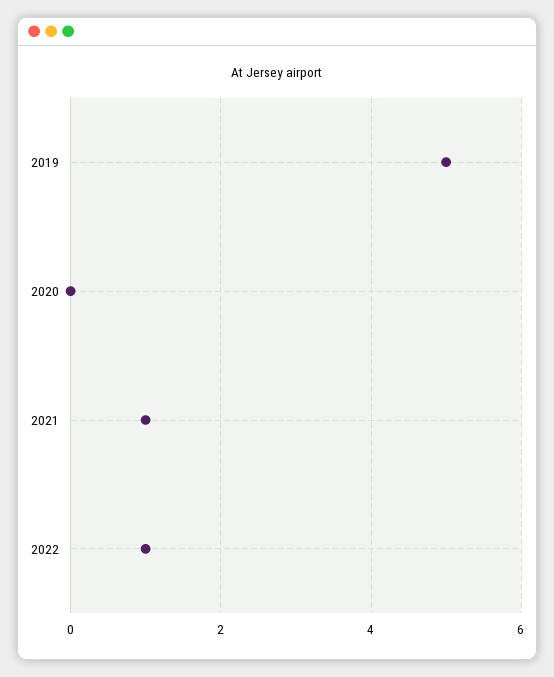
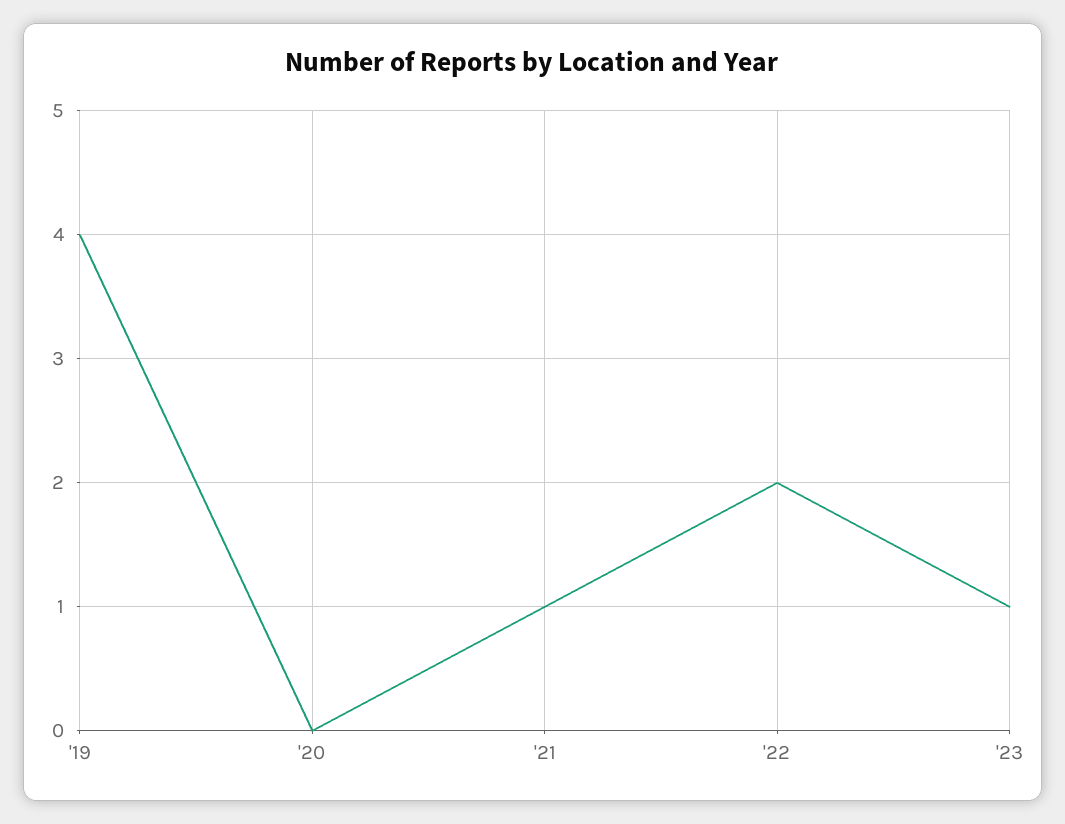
2019: 5 -> 4
2022: 1 -> 2
'23: none -> 1

